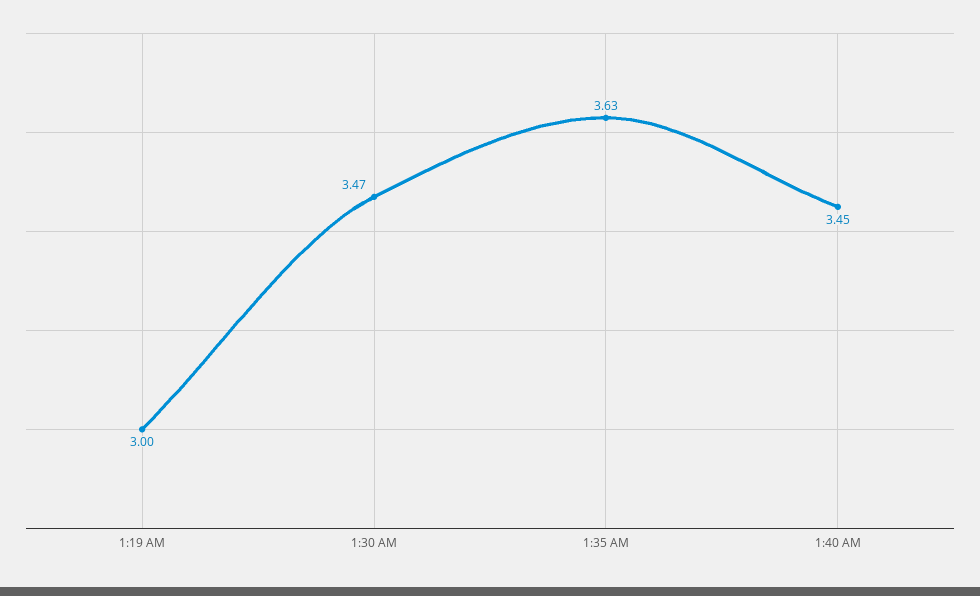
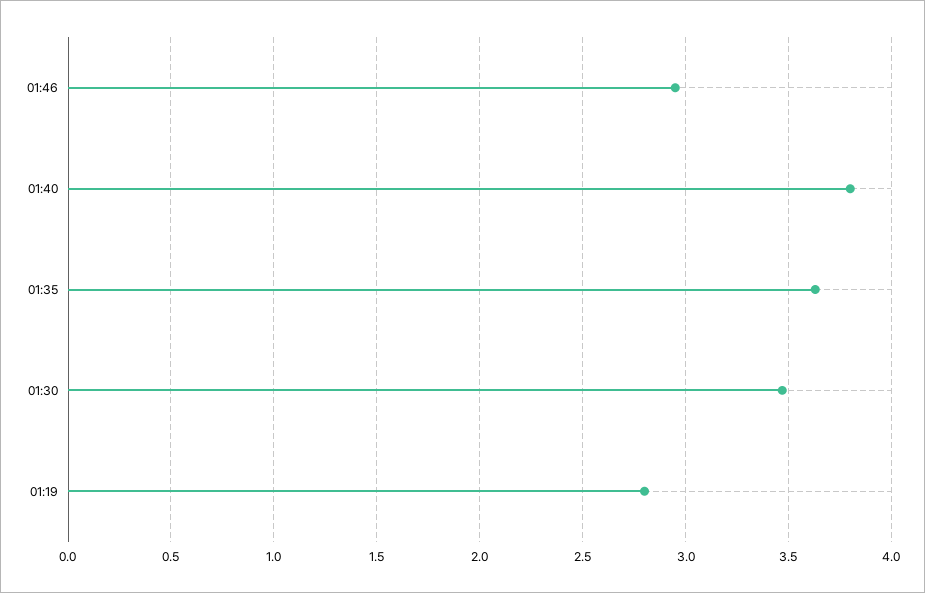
1:19 AM: 3 -> 2.8
1:40 AM: 3.45 -> 3.8
01:46: none -> 2.95

